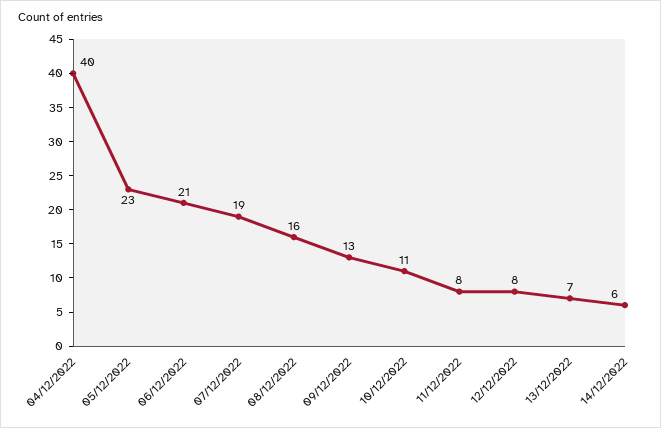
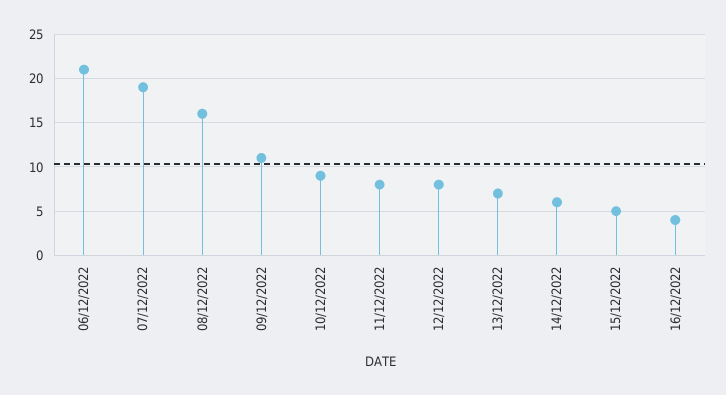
04/12/2022: 40 -> none
05/12/2022: 23 -> none
09/12/2022: 13 -> 11
10/12/2022: 11 -> 9
15/12/2022: none -> 5
16/12/2022: none -> 4

